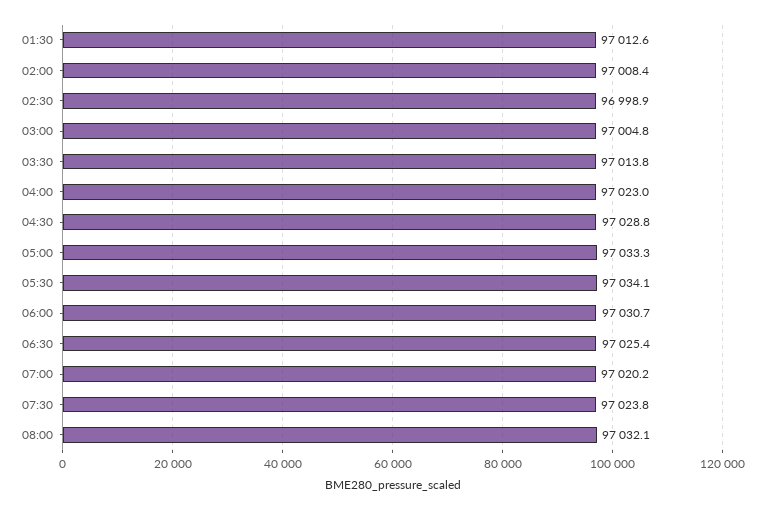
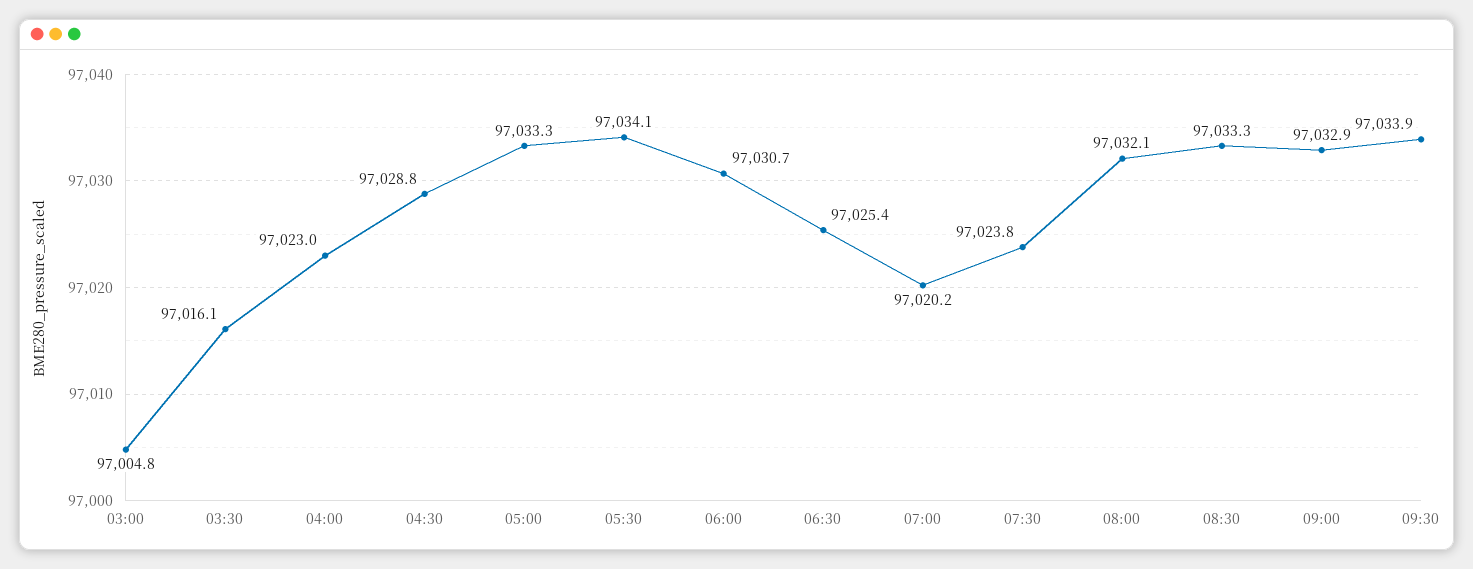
01:30: 97012.6 -> none
02:00: 97008.4 -> none
02:30: 96998.9 -> none
03:30: 97013.8 -> 97016.1
08:30: none -> 97033.3
09:00: none -> 97032.9
09:30: none -> 97033.9

